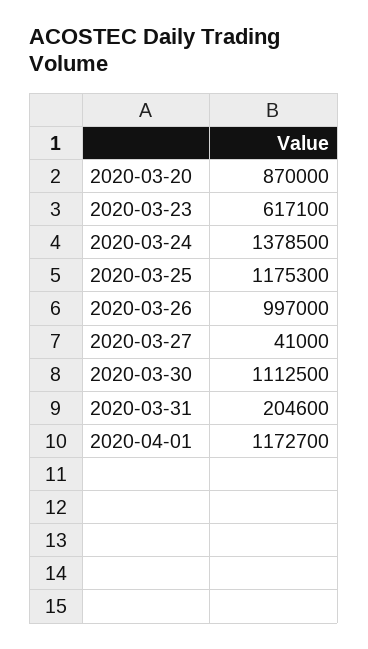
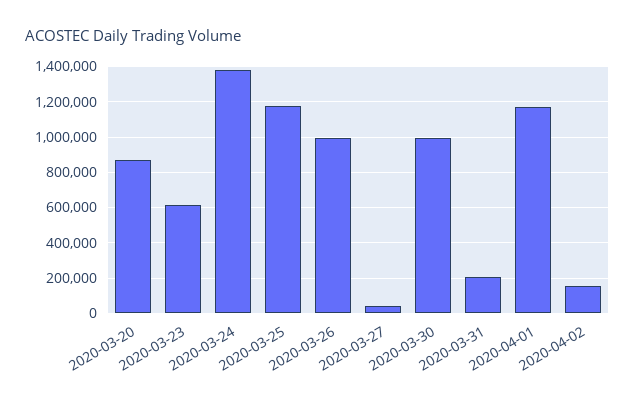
2020-03-30: 1112500 -> 1000000
2020-04-02: none -> 150000

